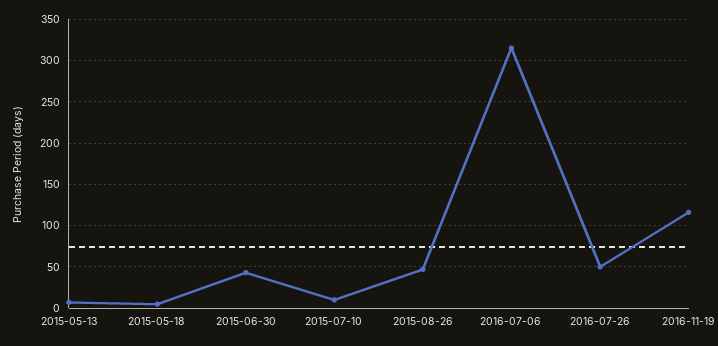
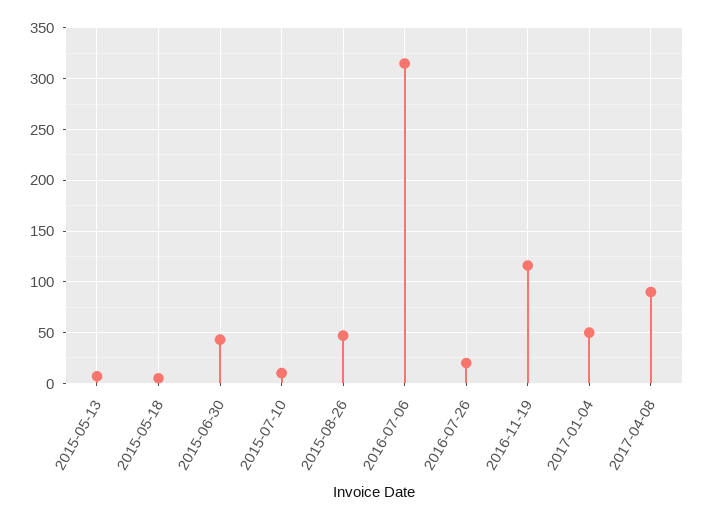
2016-07-26: 50 -> 20
2017-01-04: none -> 50
2017-04-08: none -> 90

